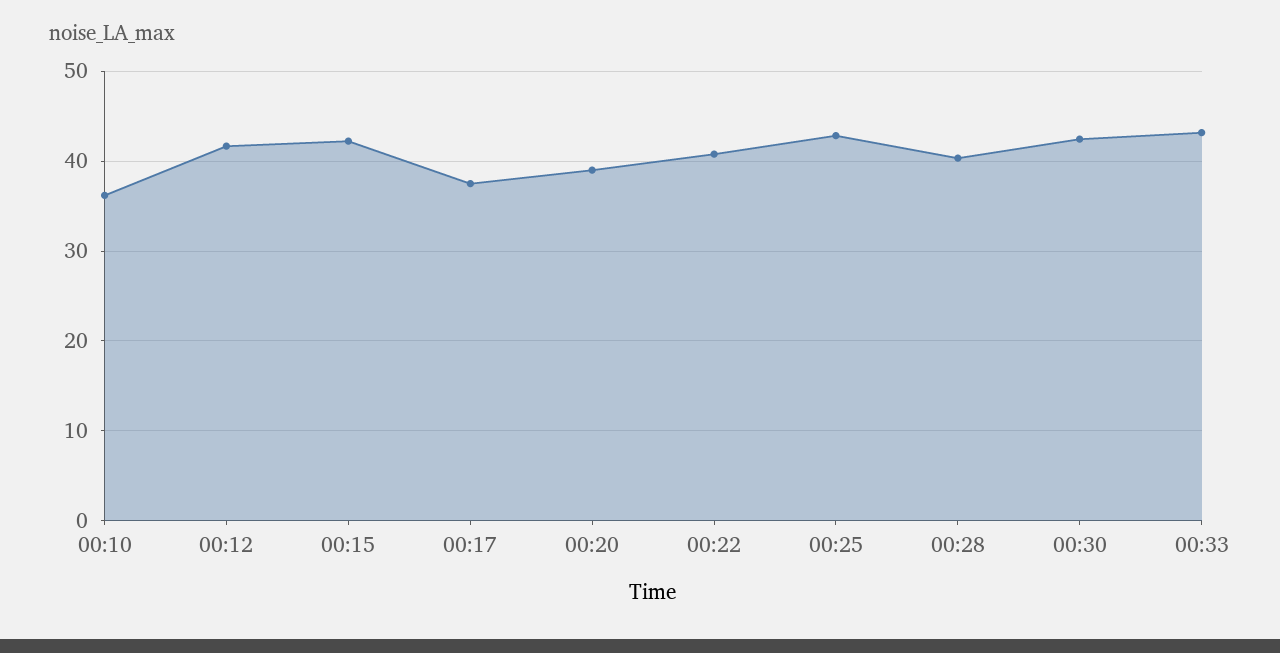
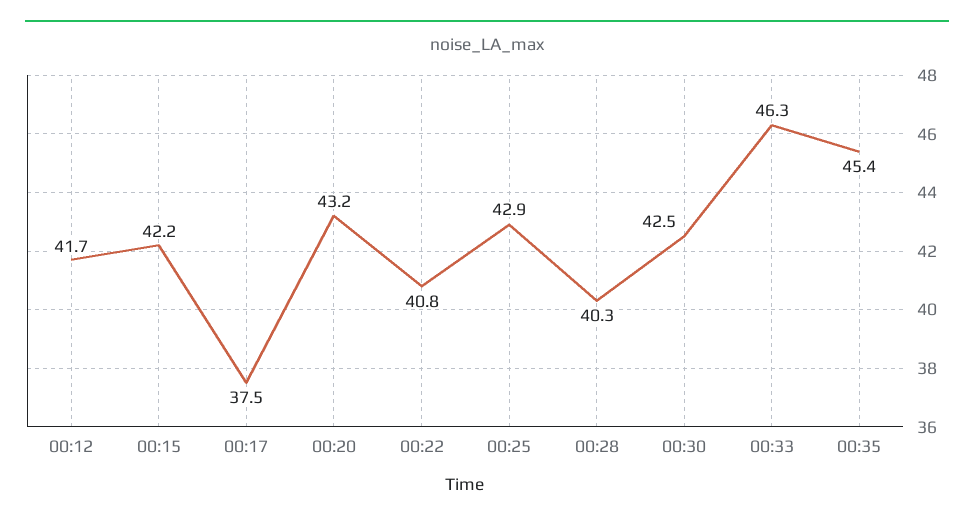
00:10: 36 -> none
00:20: 39 -> 43.2
00:33: 43 -> 46.3
00:35: none -> 45.4

